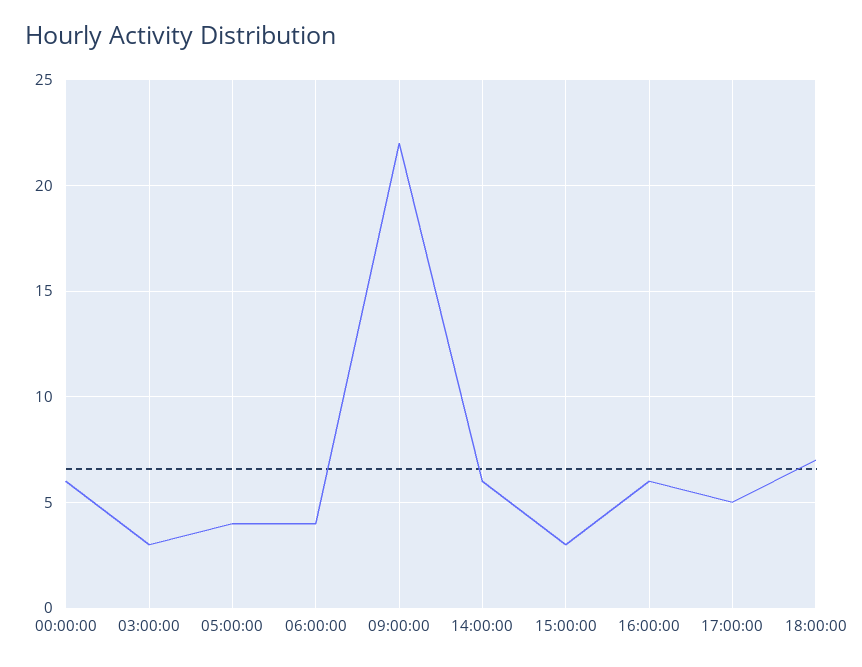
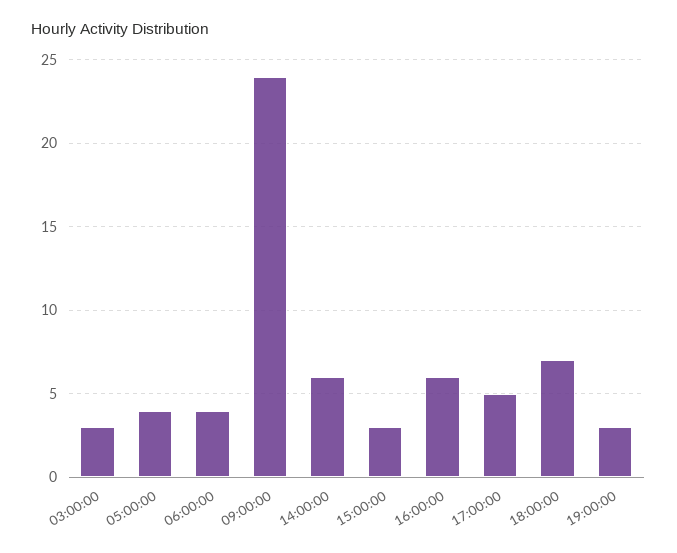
00:00:00: 6 -> none
09:00:00: 22 -> 24
19:00:00: none -> 3

